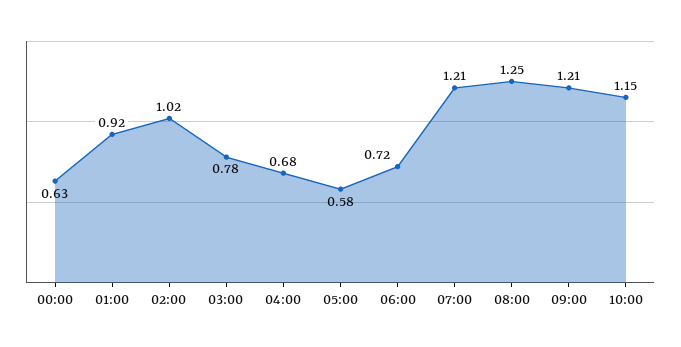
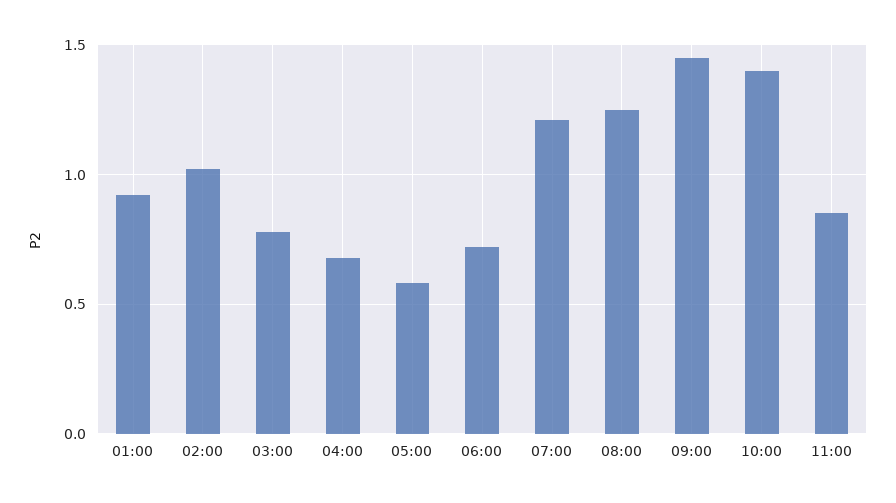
00:00: 0.63 -> none
09:00: 1.21 -> 1.45
10:00: 1.15 -> 1.4
11:00: none -> 0.85

